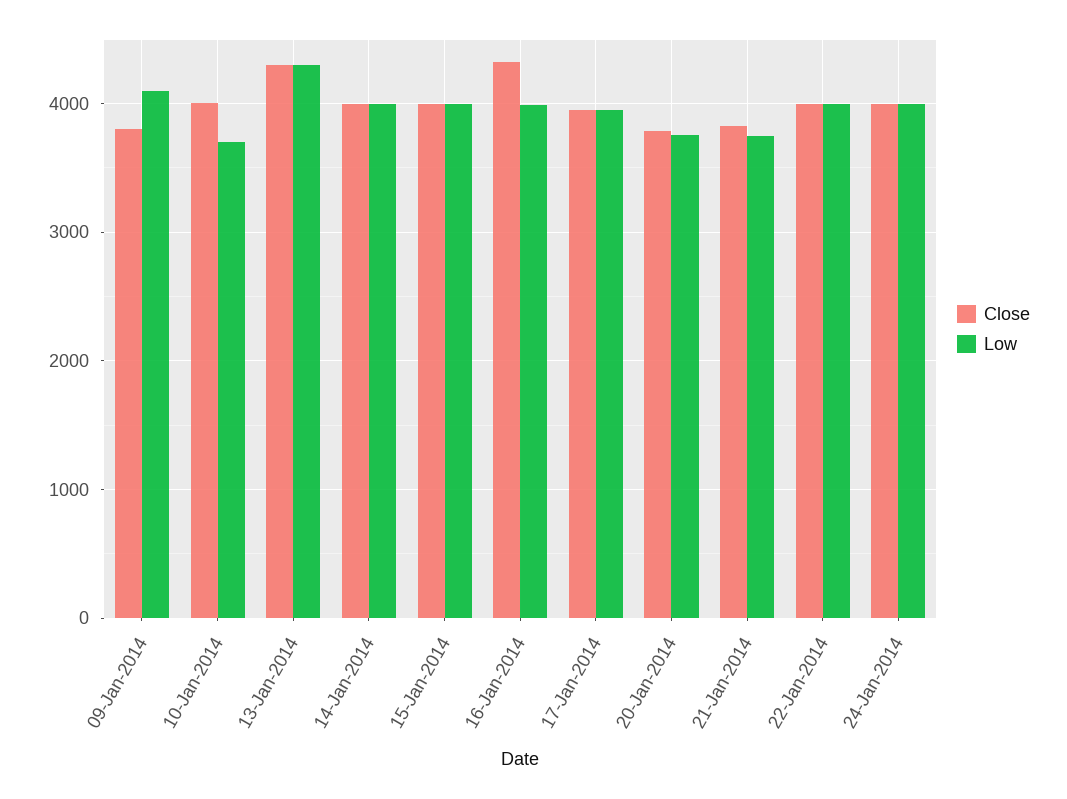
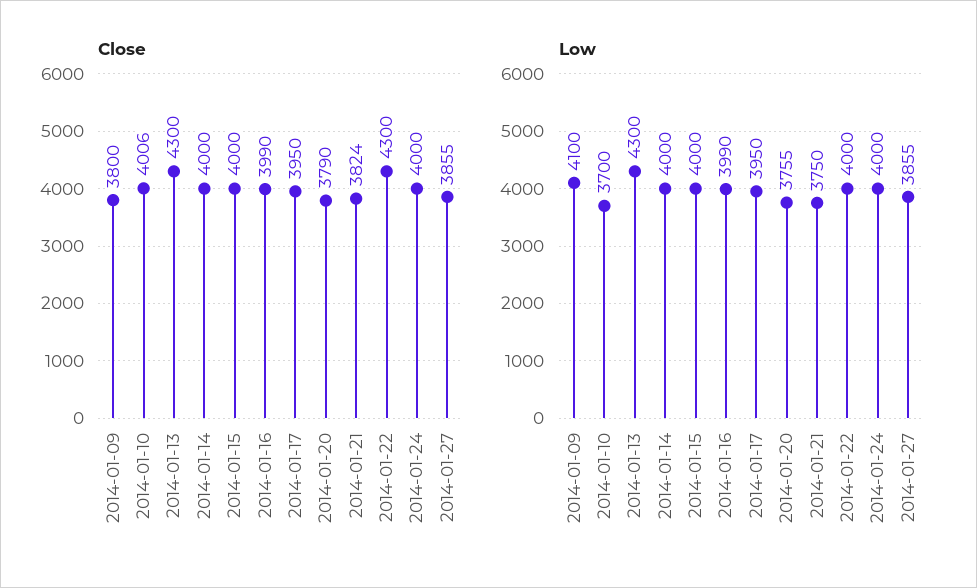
Close, 16-Jan-2014: 4300 -> 3990
Close, 22-Jan-2014: 4000 -> 4300
Close, 2014-01-27: none -> 3855
Low, 2014-01-27: none -> 3855

